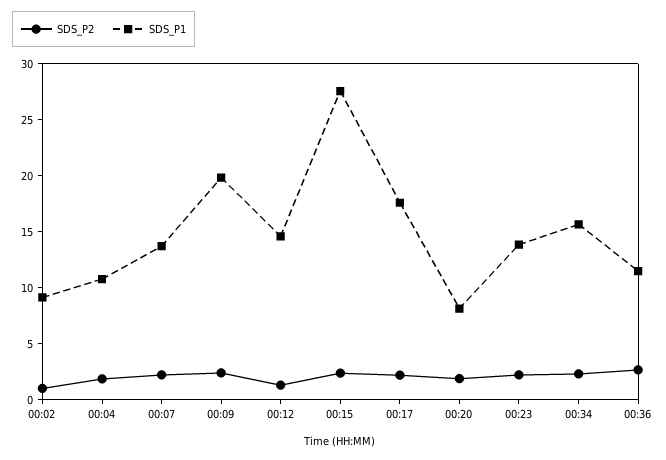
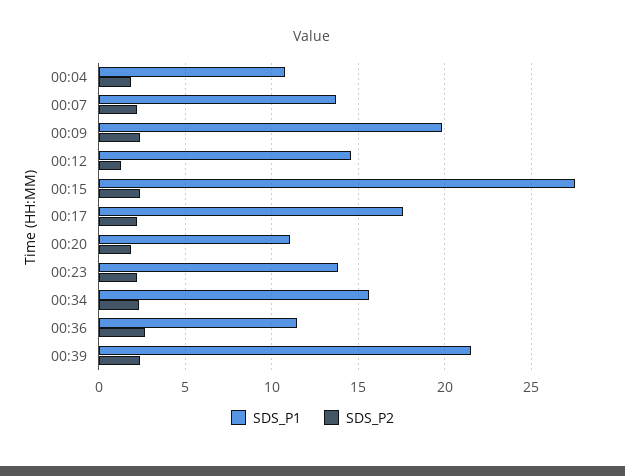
SDS_P2, 00:02: 1 -> none
SDS_P1, 00:02: 9 -> none
SDS_P1, 00:20: 8 -> 11
SDS_P1, 00:39: none -> 21.5
SDS_P2, 00:39: none -> 2.5

